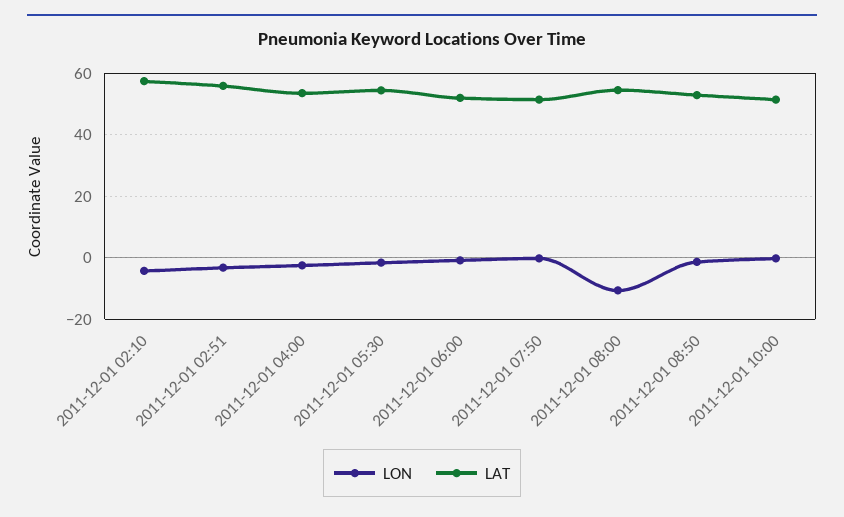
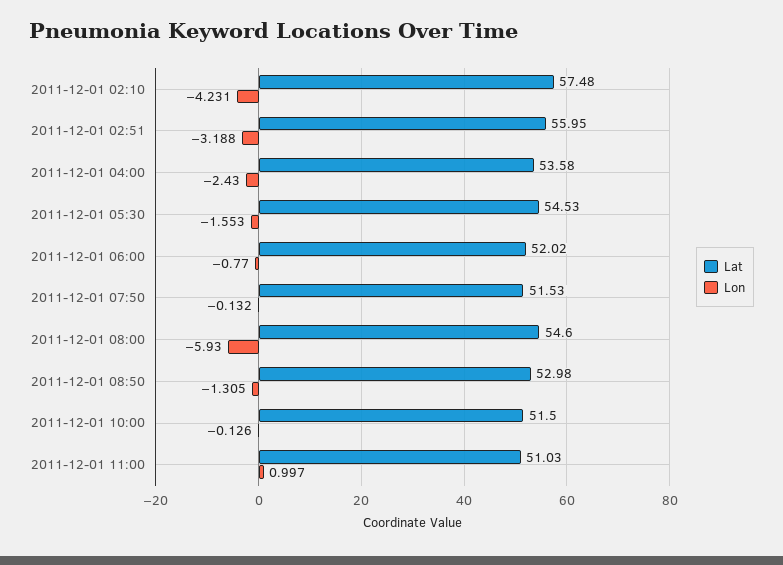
LON, 2011-12-01 08:00: -10 -> -5.93
LAT, 2011-12-01 11:00: none -> 51.03
LON, 2011-12-01 11:00: none -> 0.997

